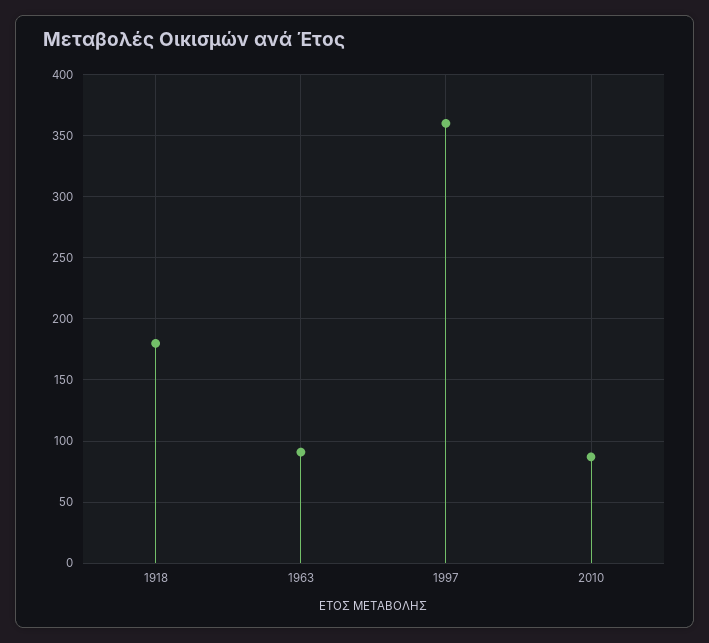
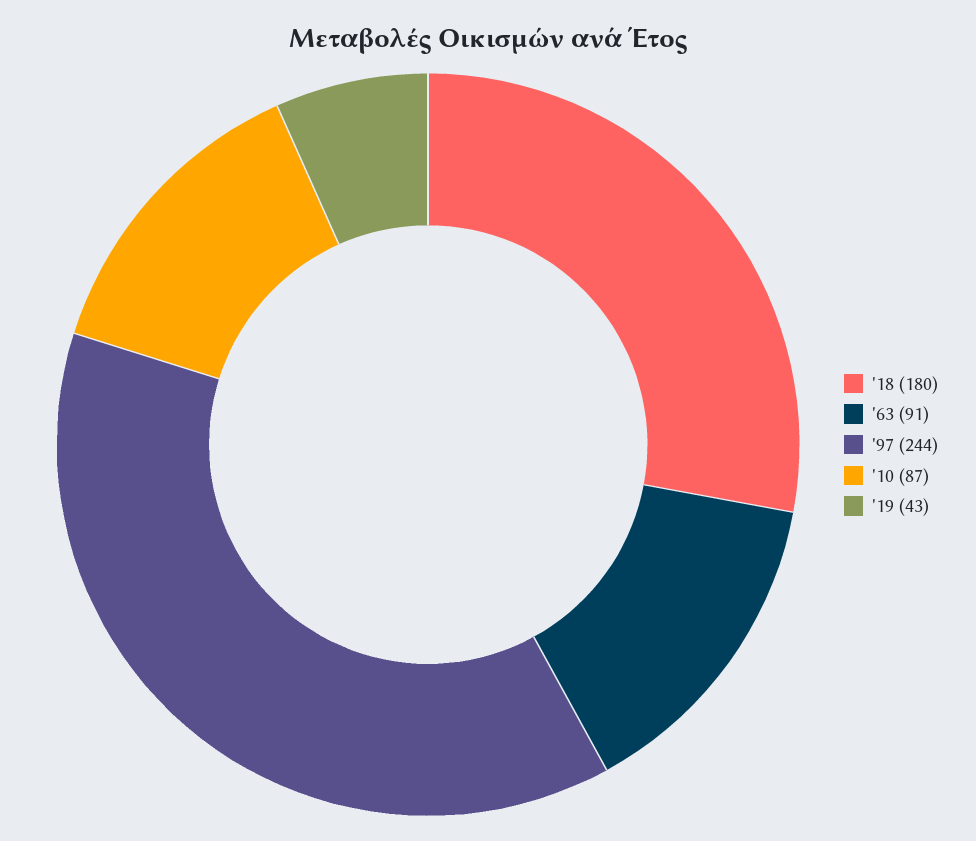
1997: 360 -> 244
'19: none -> 43

